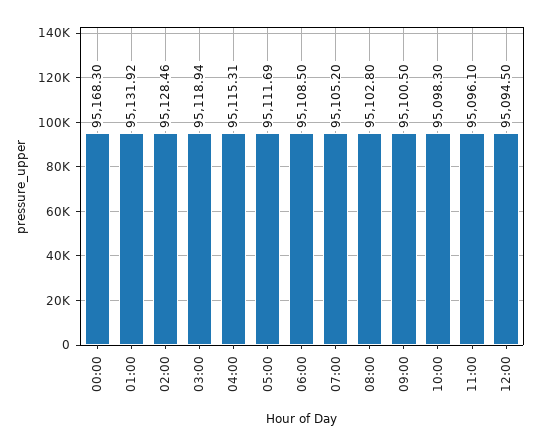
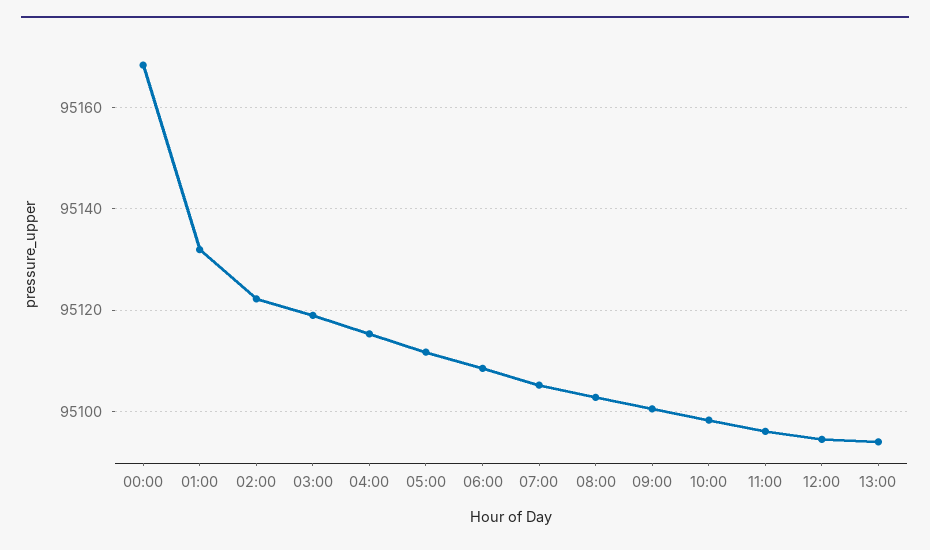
02:00: 95128.46 -> 95122
13:00: none -> 95094

